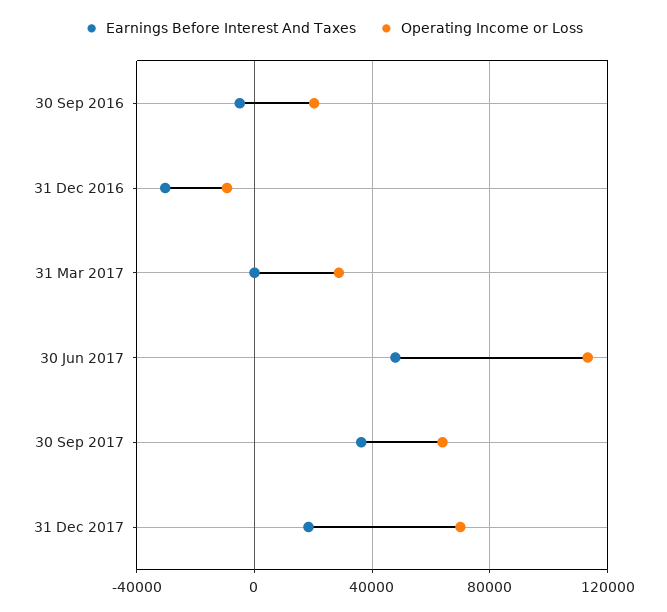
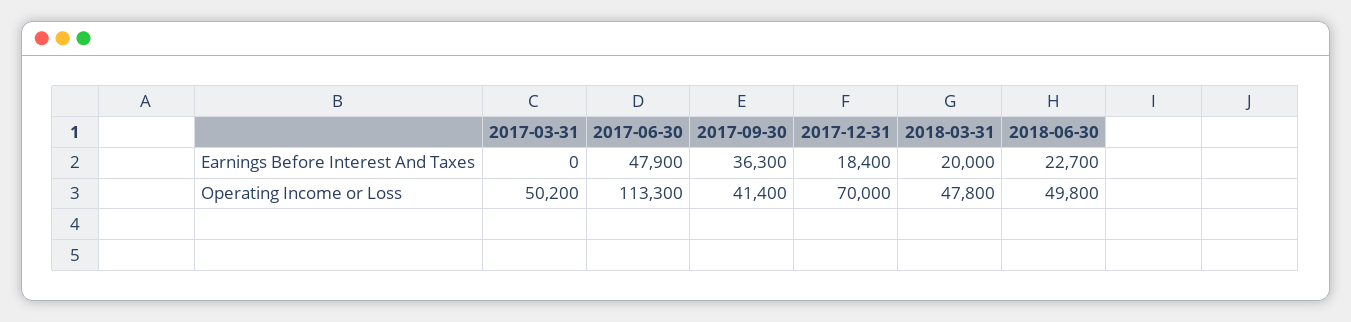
Earnings Before Interest And Taxes, 30 Sep 2016: -5000 -> none
Operating Income or Loss, 30 Sep 2016: 20000 -> none
Earnings Before Interest And Taxes, 31 Dec 2016: -30000 -> none
Operating Income or Loss, 31 Dec 2016: -10000 -> none
Operating Income or Loss, 31 Mar 2017: 30000 -> 50200
Operating Income or Loss, 30 Sep 2017: 65000 -> 41400
Earnings Before Interest And Taxes, 2018-03-31: none -> 20000
Earnings Before Interest And Taxes, 2018-06-30: none -> 22700
Operating Income or Loss, 2018-03-31: none -> 47800
Operating Income or Loss, 2018-06-30: none -> 49800

